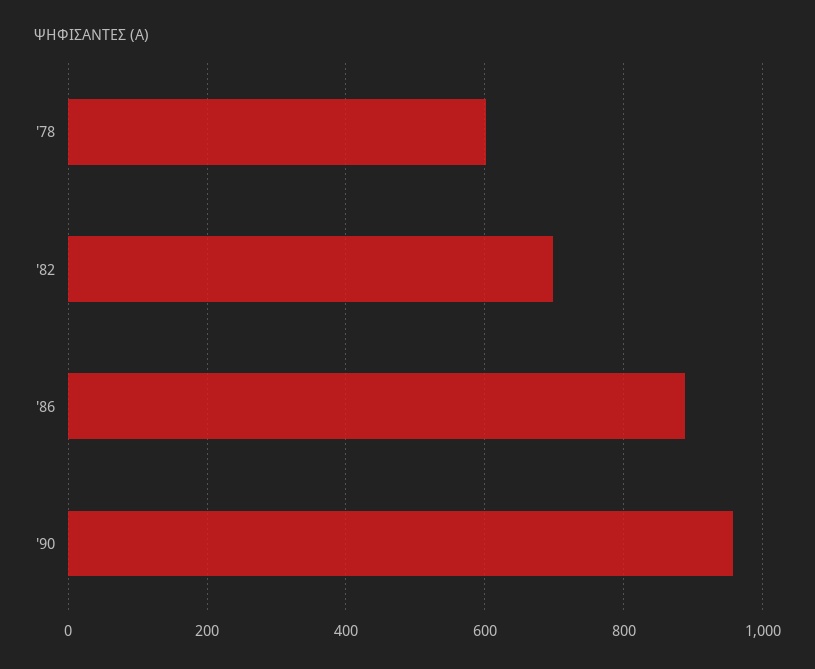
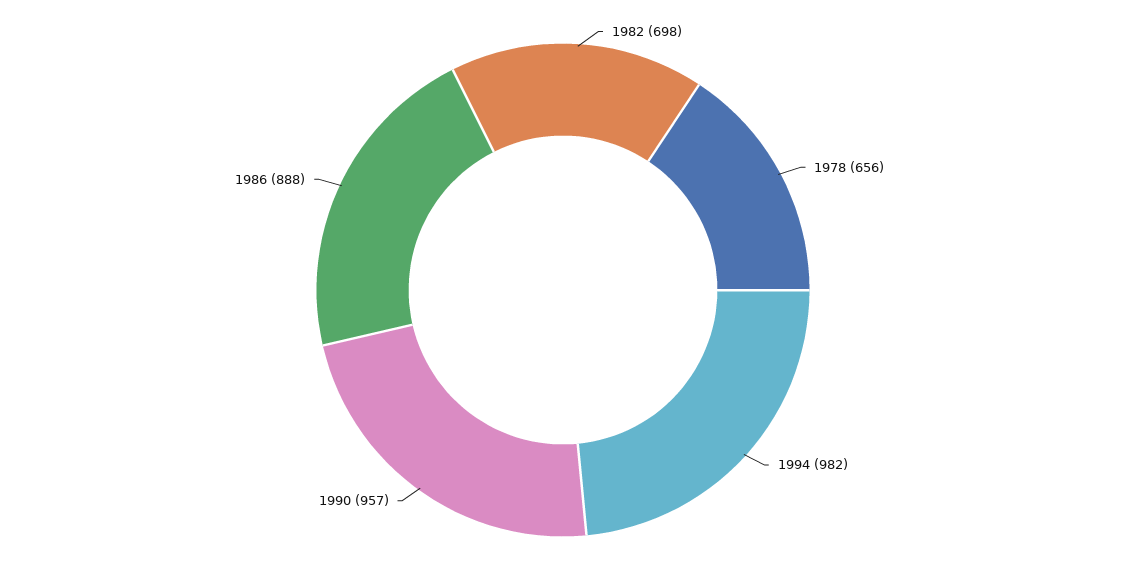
'78: 600 -> 656
1994: none -> 982

